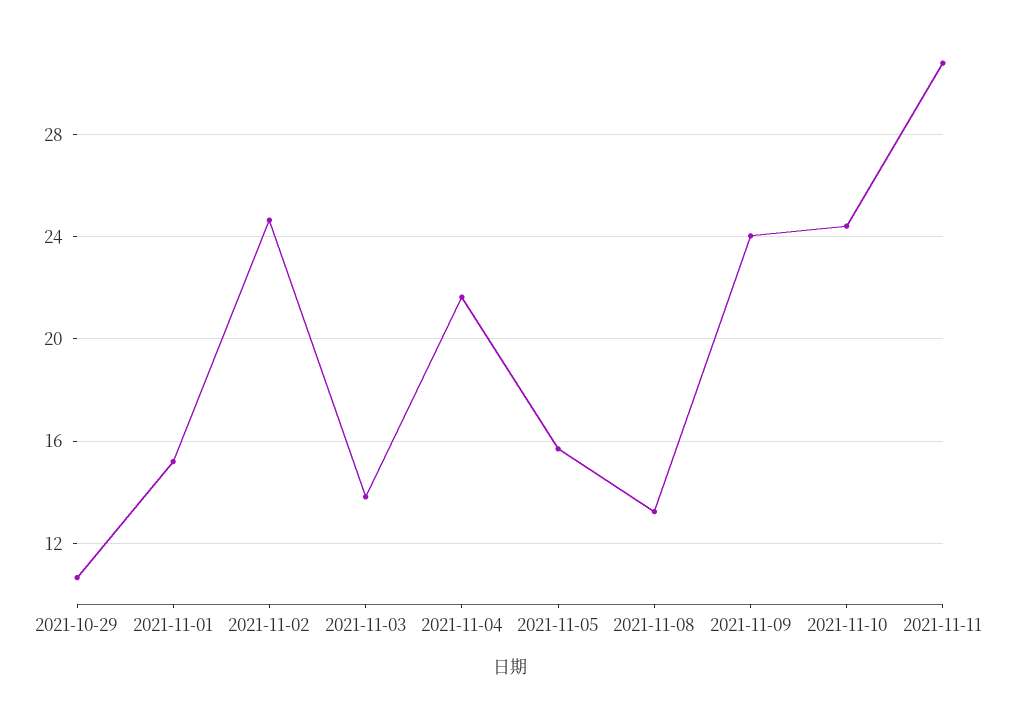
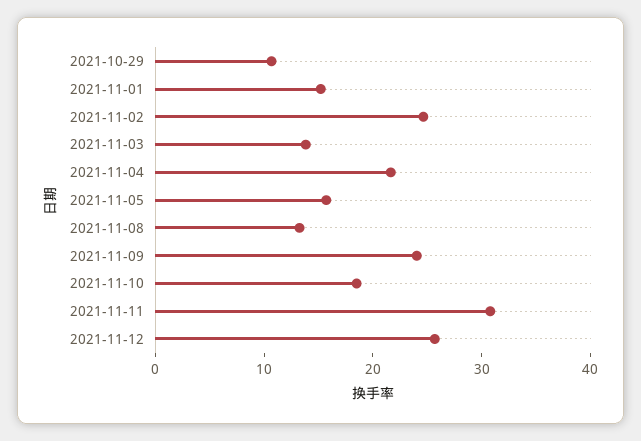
2021-11-10: 24.5 -> 18
2021-11-12: none -> 26

